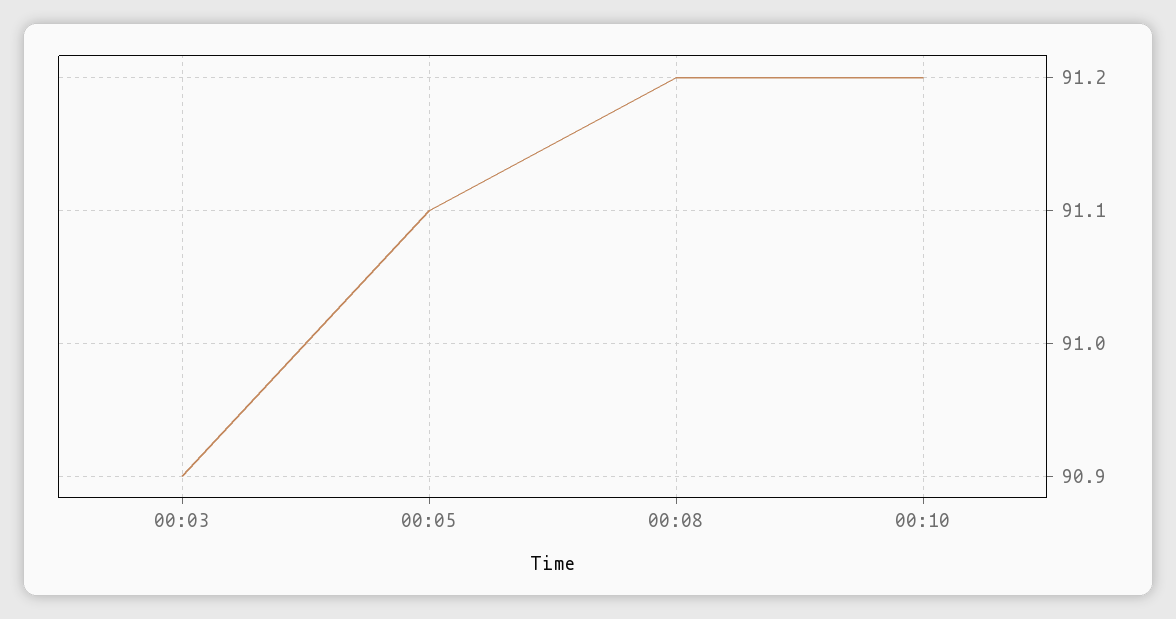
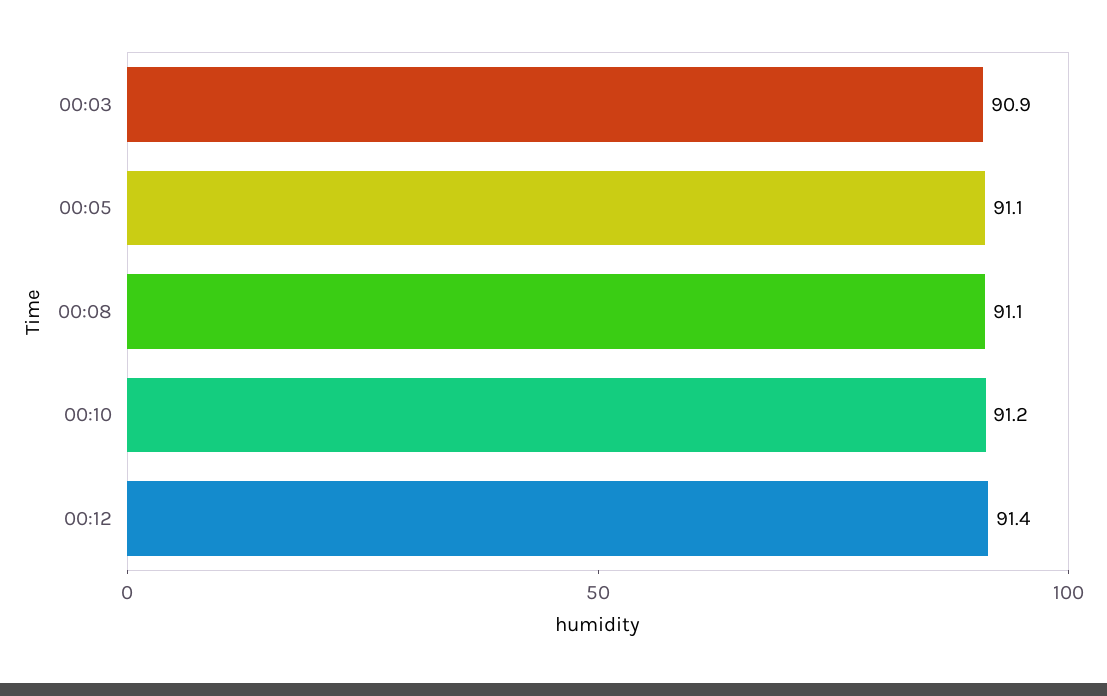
00:08: 91.2 -> 91.1
00:12: none -> 91.4

